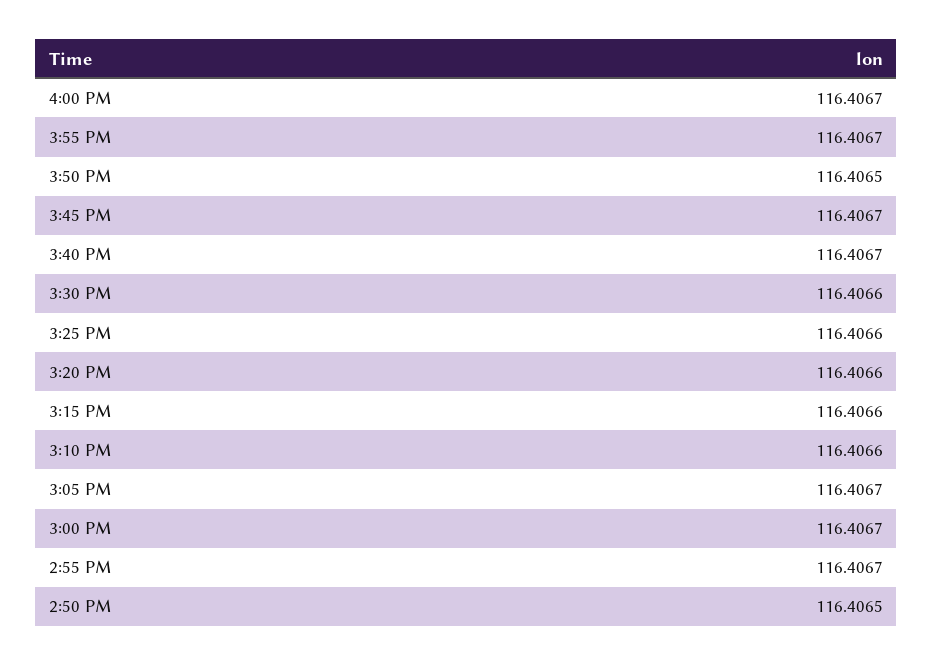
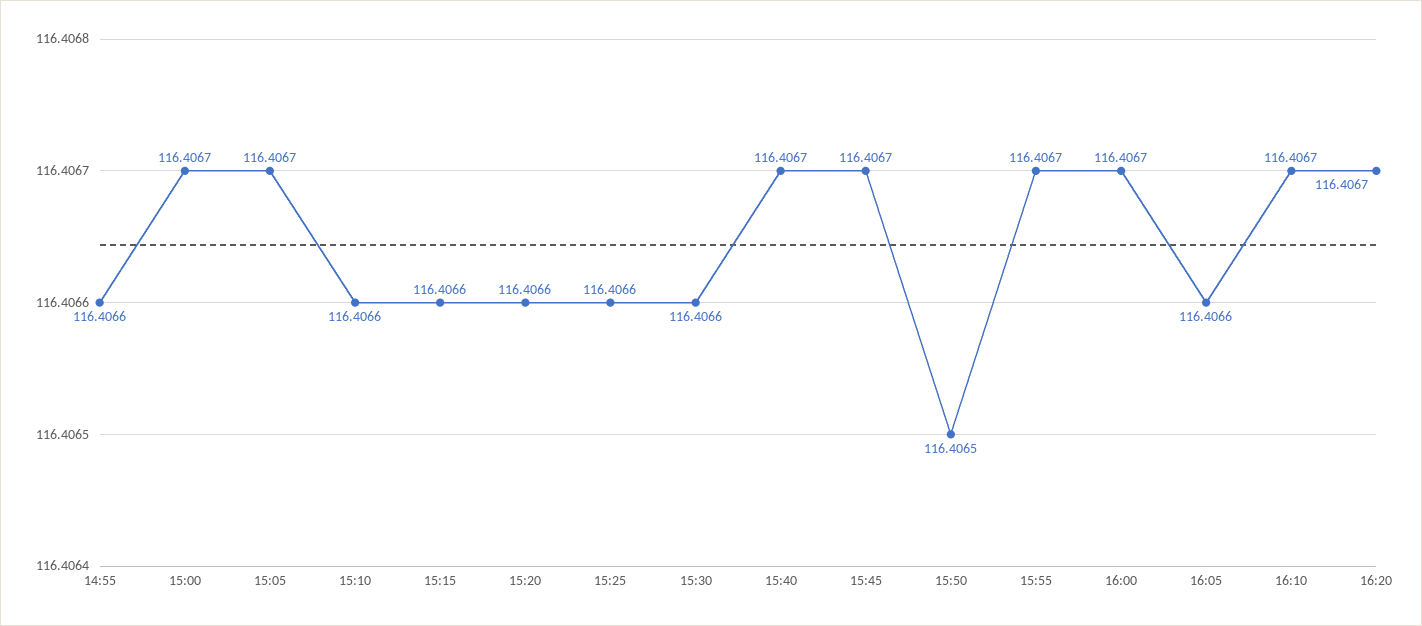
2:55 PM: 116.4067 -> 116.4066
2:50 PM: 116.4065 -> none
16:05: none -> 116.4066
16:10: none -> 116.4067
16:20: none -> 116.4067

